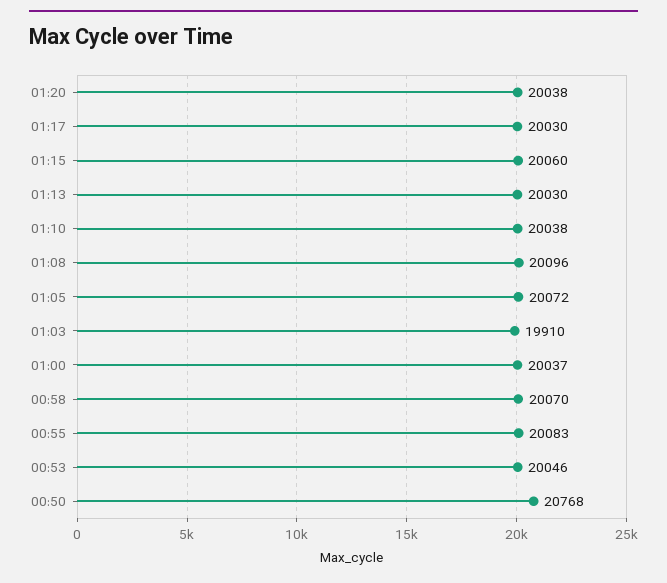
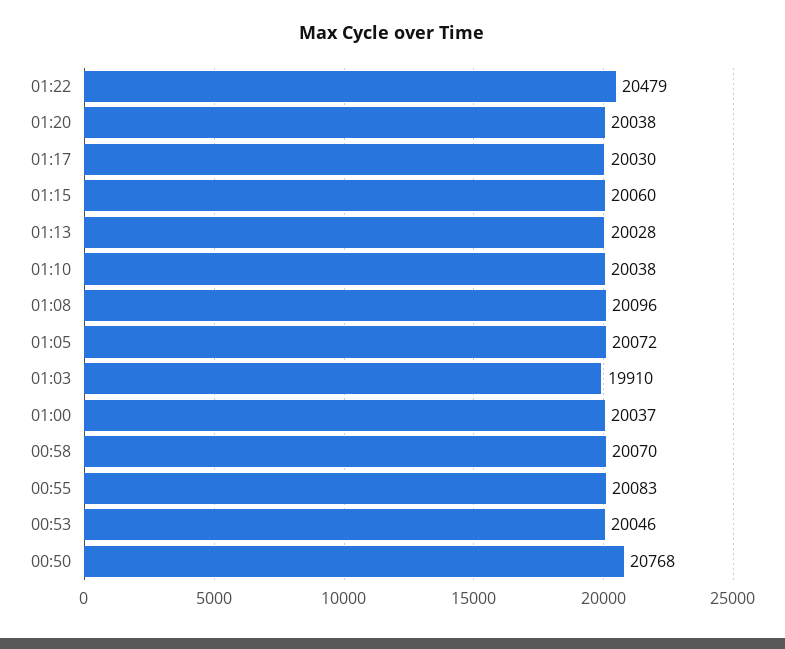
01:13: 20030 -> 20028
01:22: none -> 20479

